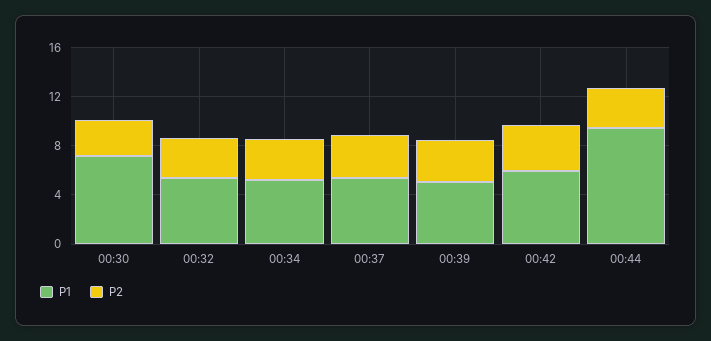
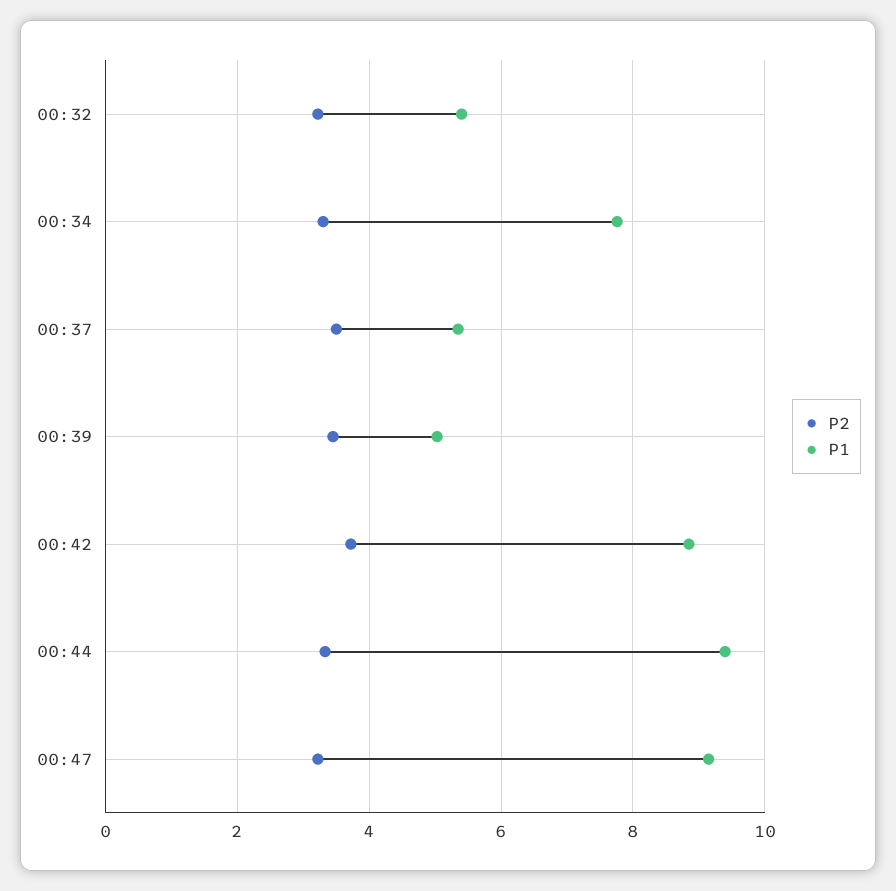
P1, 00:30: 7 -> none
P2, 00:30: 3 -> none
P1, 00:34: 5 -> 7.8
P1, 00:42: 6 -> 8.8
P2, 00:47: none -> 3.2
P1, 00:47: none -> 9.2

